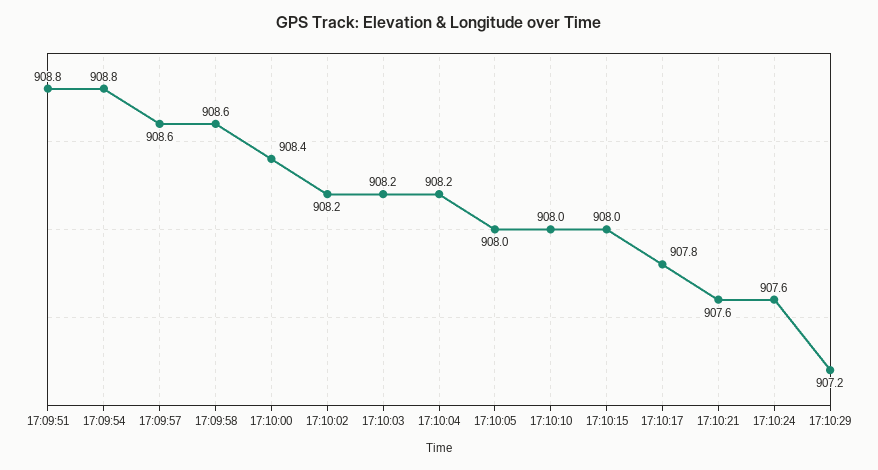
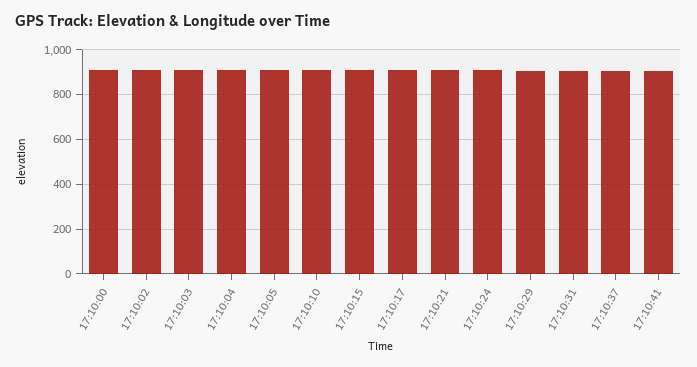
17:09:51: 908.8 -> none
17:09:54: 908.8 -> none
17:09:57: 908.6 -> none
17:09:58: 908.6 -> none
17:10:31: none -> 900
17:10:37: none -> 900
17:10:41: none -> 900

